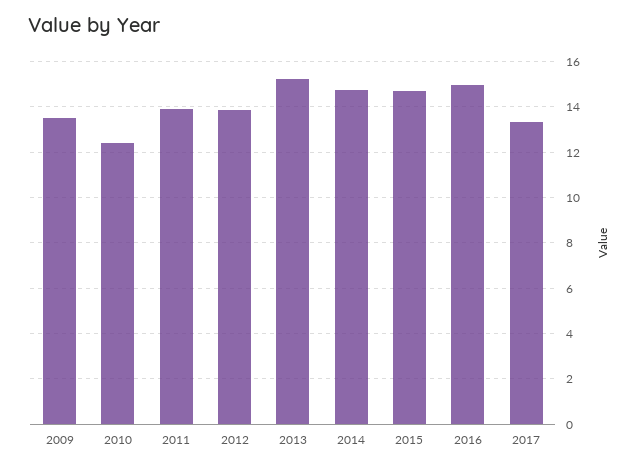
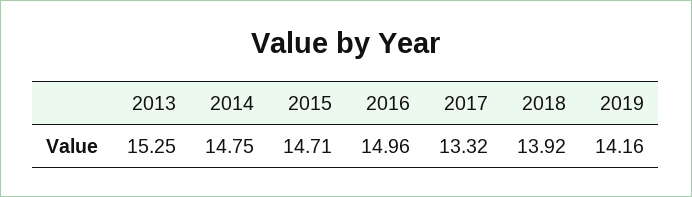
2009: 13.5 -> none
2010: 12.5 -> none
2011: 14 -> none
2012: 14 -> none
2018: none -> 13.92
2019: none -> 14.16

